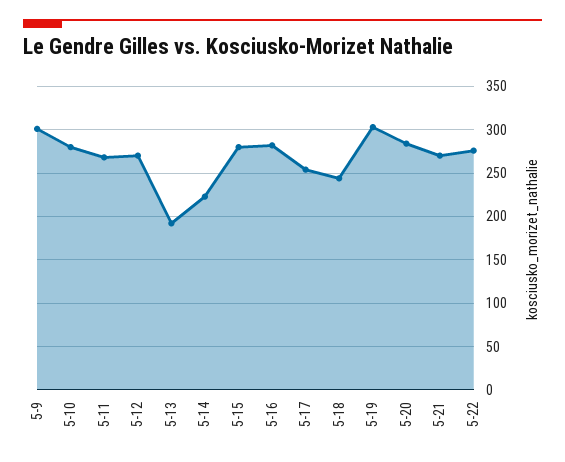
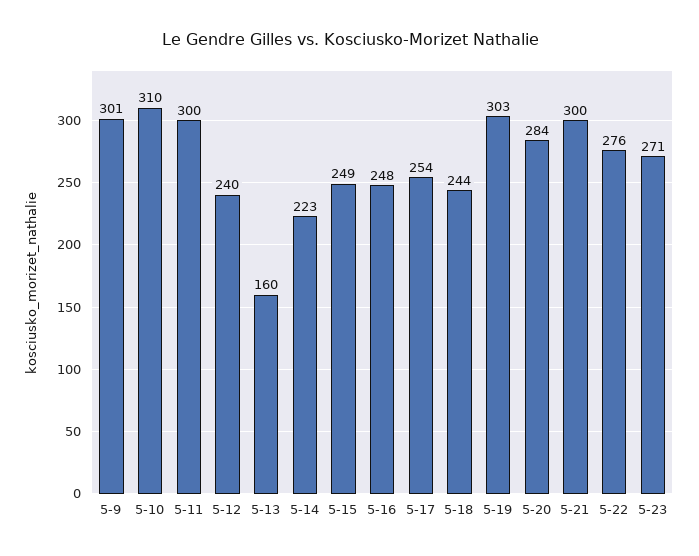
5-10: 280 -> 310
5-11: 270 -> 300
5-12: 270 -> 240
5-13: 190 -> 160
5-15: 280 -> 249
5-16: 280 -> 248
5-21: 270 -> 300
5-23: none -> 271

